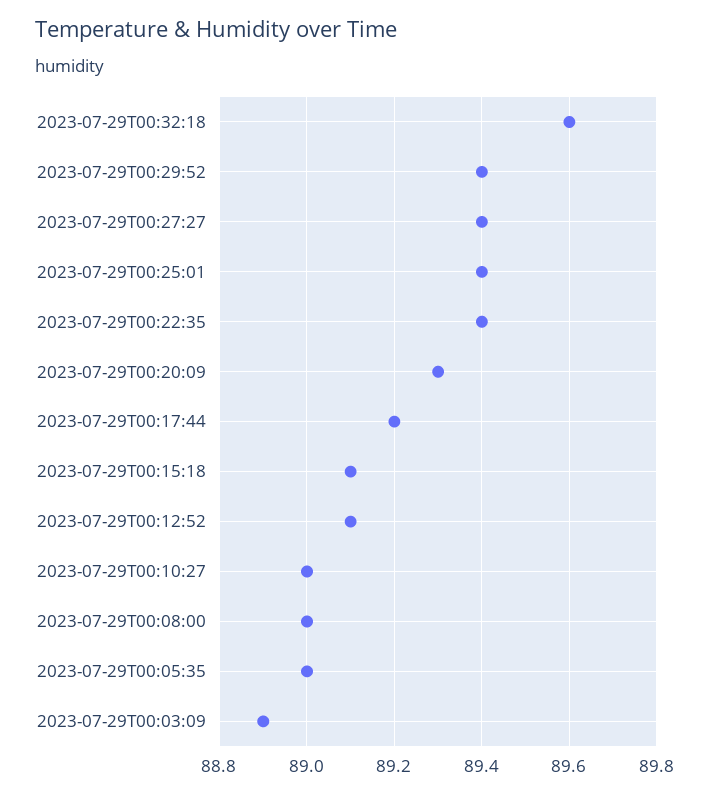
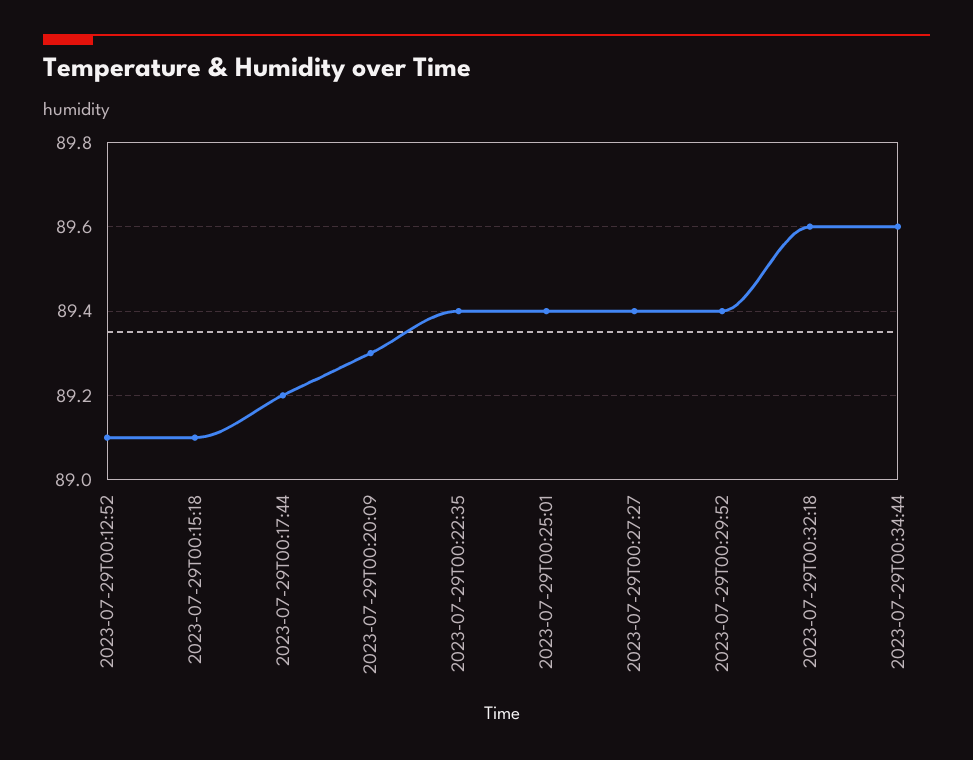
2023-07-29T00:10:27: 89 -> none
2023-07-29T00:08:00: 89 -> none
2023-07-29T00:05:35: 89 -> none
2023-07-29T00:03:09: 88.9 -> none
2023-07-29T00:34:44: none -> 89.6

